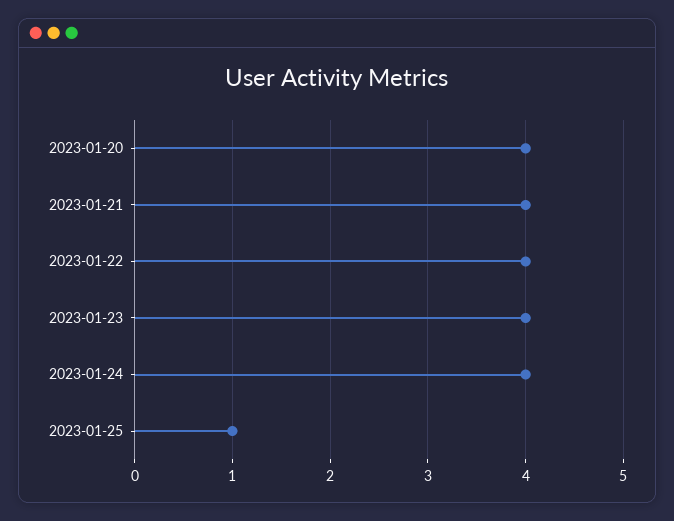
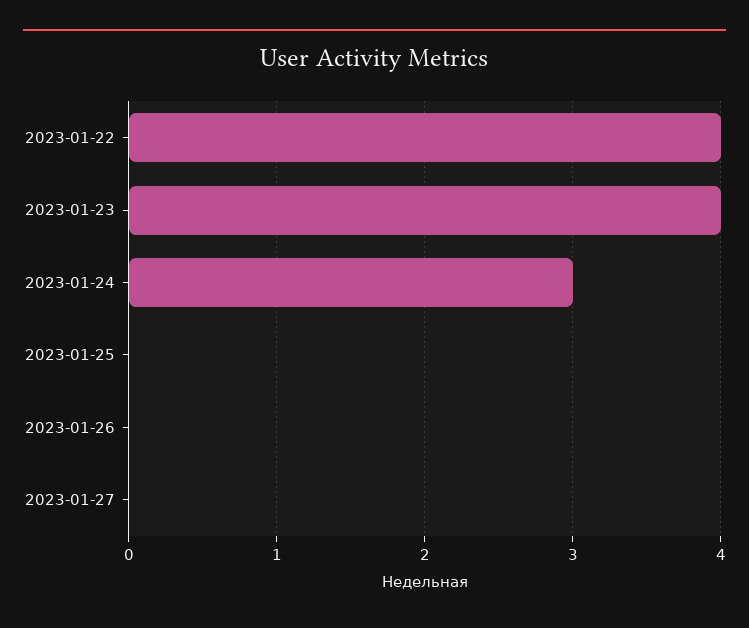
2023-01-20: 4 -> none
2023-01-21: 4 -> none
2023-01-24: 4 -> 3
2023-01-25: 1 -> 0
2023-01-26: none -> 0
2023-01-27: none -> 0

